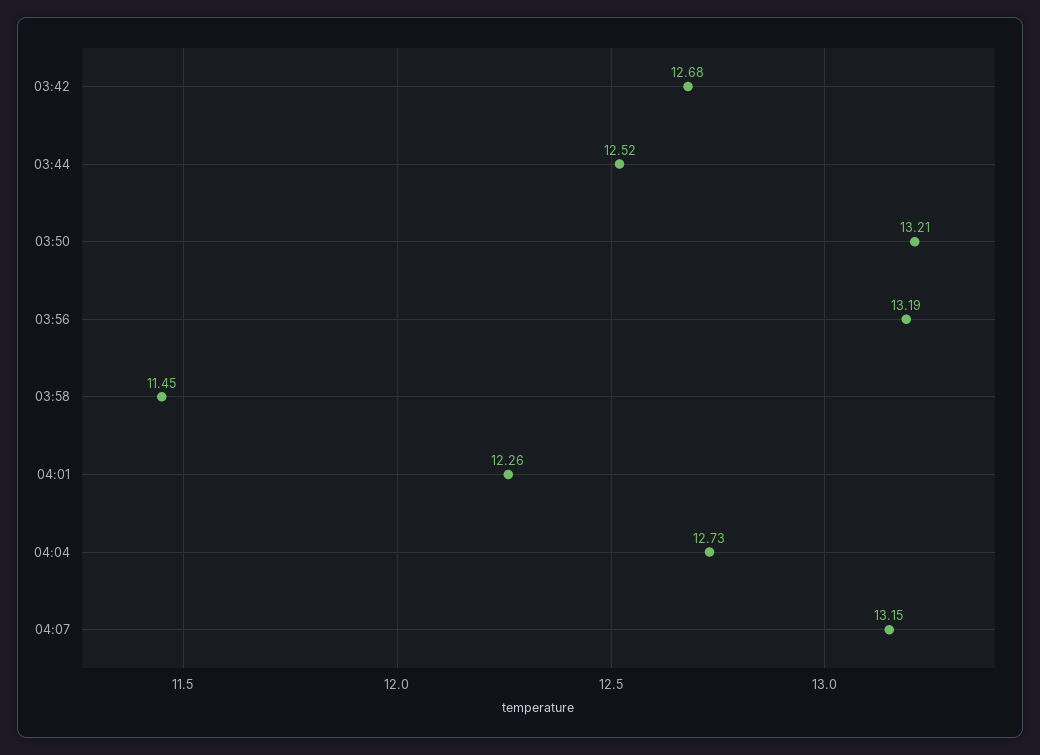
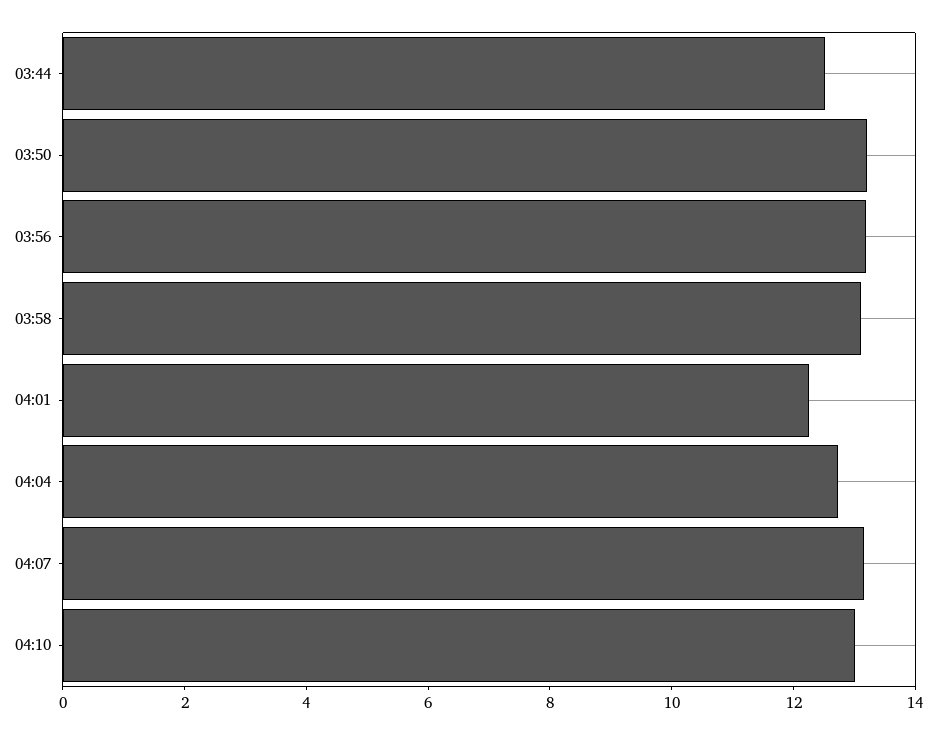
03:42: 12.68 -> none
03:58: 11.45 -> 13
04:10: none -> 13

